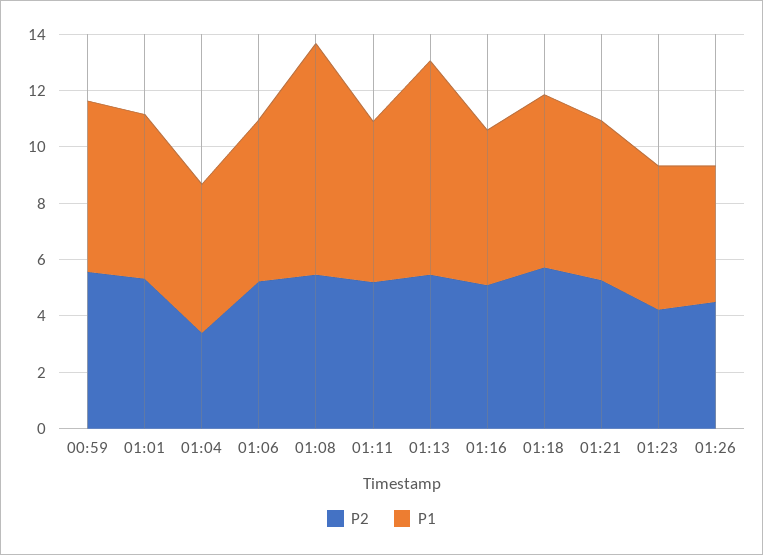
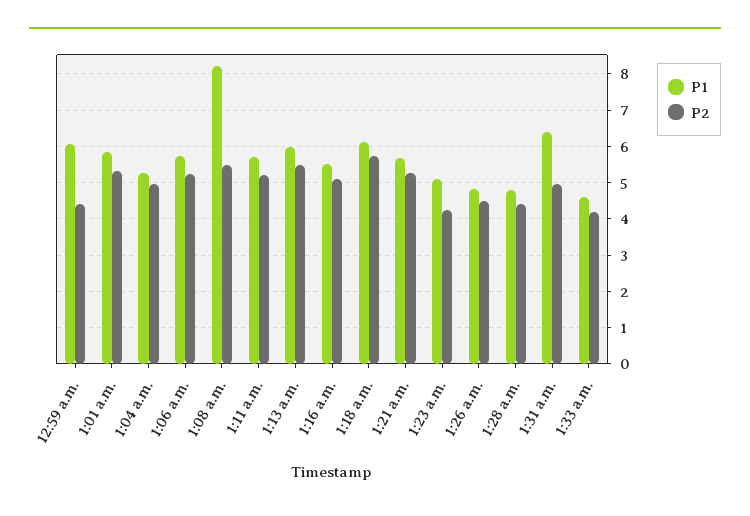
P2, 00:59: 5.5 -> 4.4
P2, 01:04: 3.5 -> 5
P1, 01:13: 7.5 -> 6
P1, 1:28 a.m.: none -> 4.8
P2, 1:28 a.m.: none -> 4.4
P1, 1:31 a.m.: none -> 6.4
P2, 1:31 a.m.: none -> 5
P1, 1:33 a.m.: none -> 4.6
P2, 1:33 a.m.: none -> 4.2

